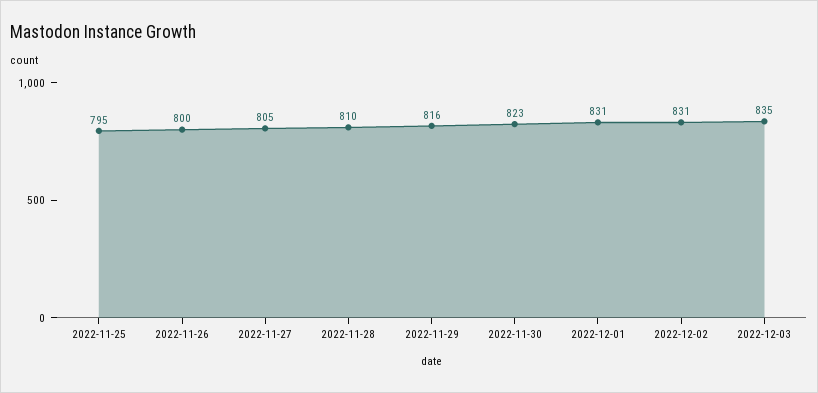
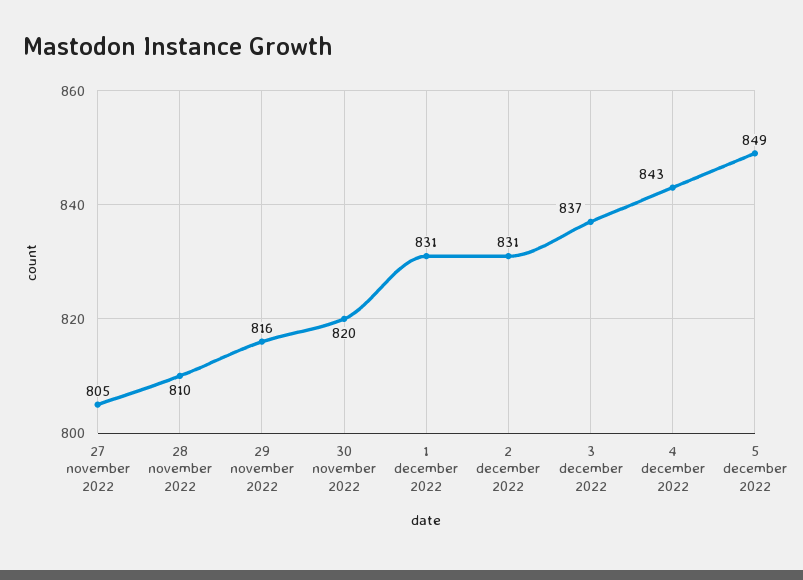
2022-11-25: 795 -> none
2022-11-26: 800 -> none
2022-11-30: 823 -> 820
2022-12-03: 835 -> 837
4 december 2022: none -> 843
5 december 2022: none -> 849

